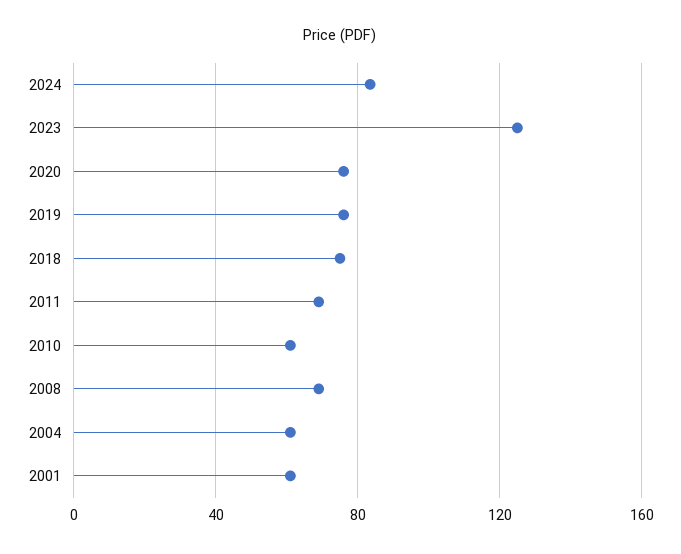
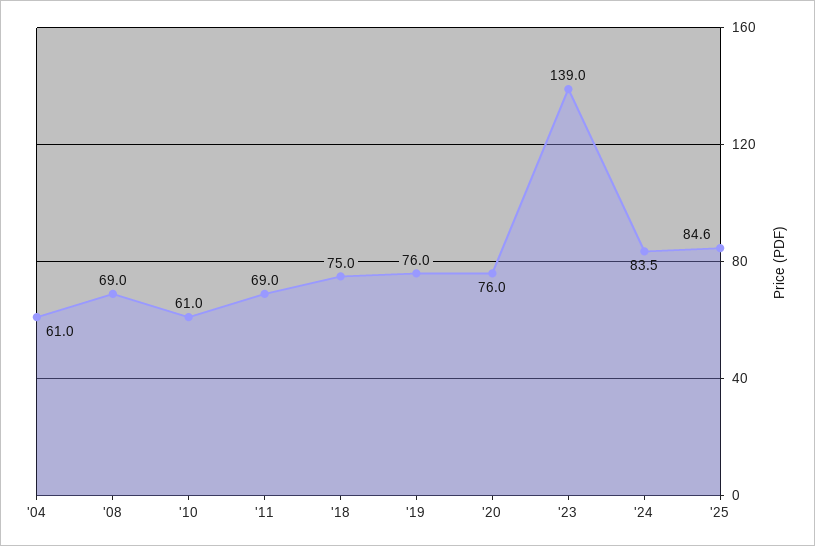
2023: 125 -> 139
2001: 60 -> none
'25: none -> 84.6

